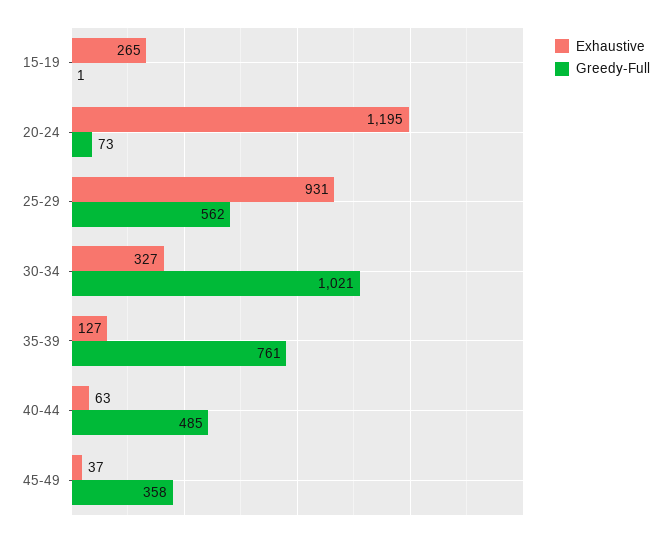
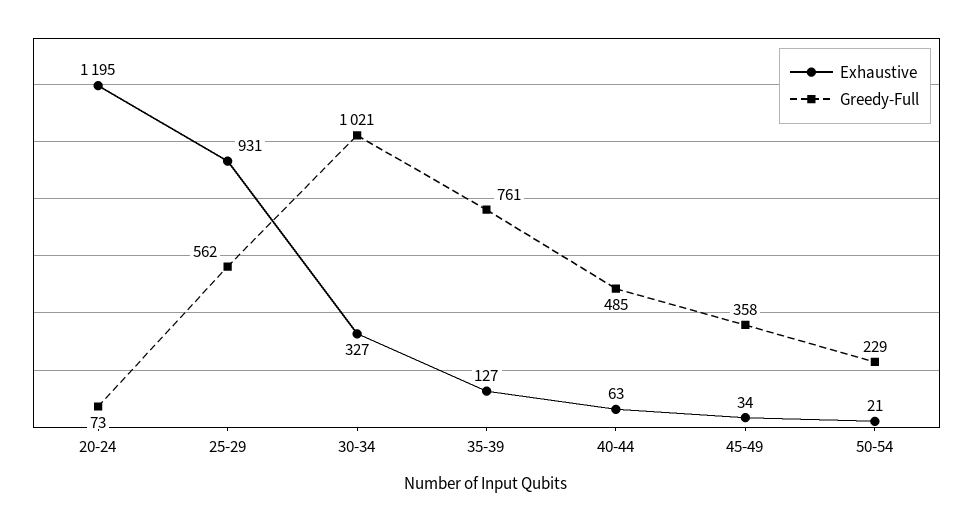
Exhaustive, 15-19: 265 -> none
Greedy-Full, 15-19: 1 -> none
Exhaustive, 45-49: 37 -> 34
Exhaustive, 50-54: none -> 21
Greedy-Full, 50-54: none -> 229

